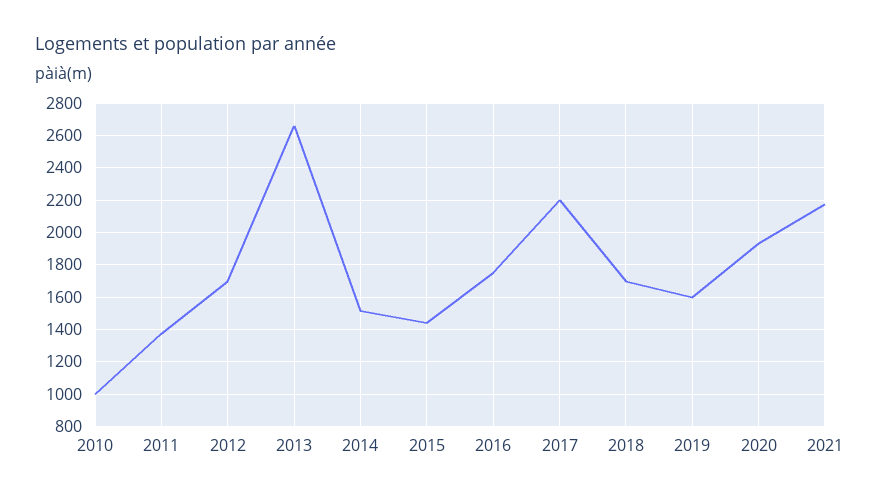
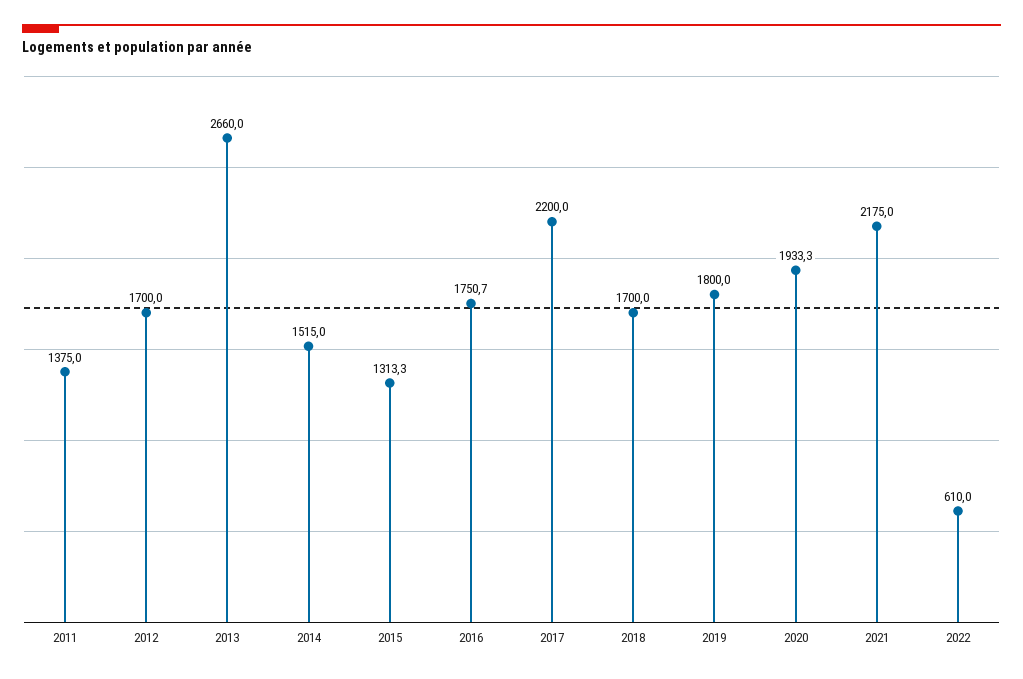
2010: 1000 -> none
2015: 1450 -> 1313.3
2019: 1600 -> 1800
2022: none -> 610

